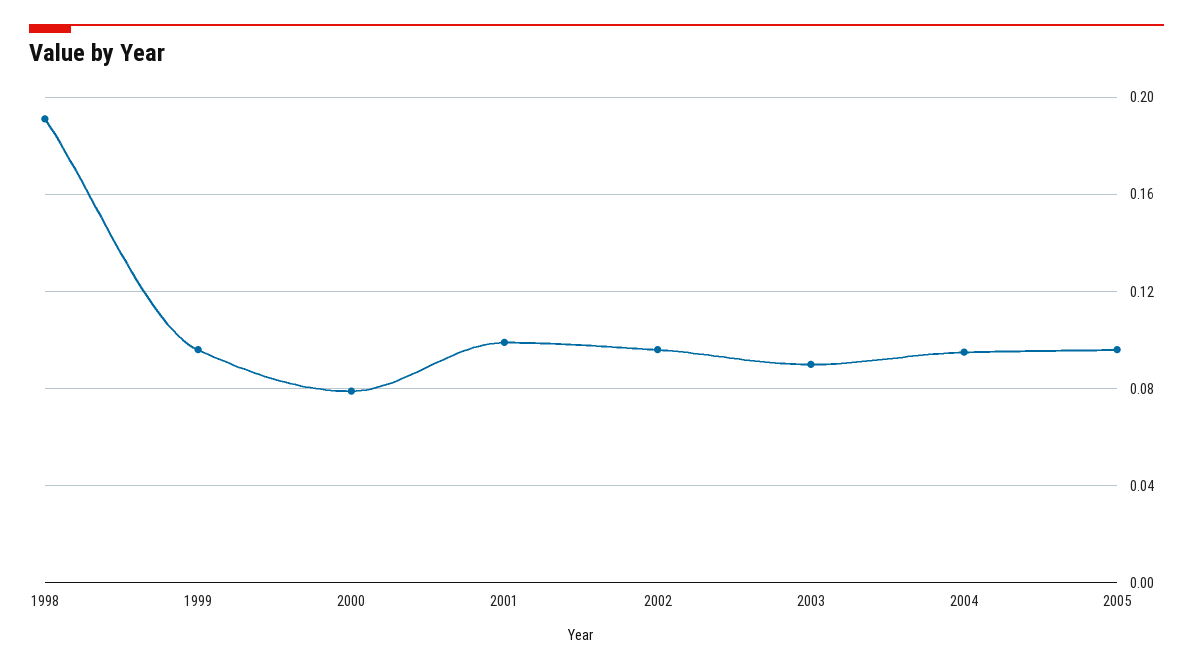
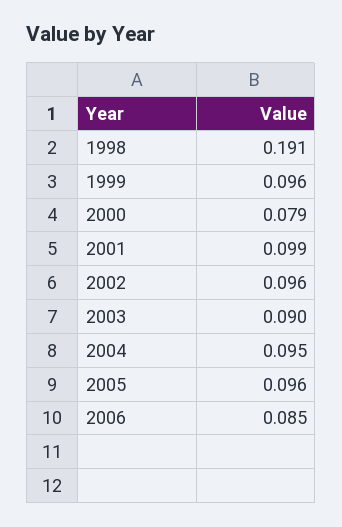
2006: none -> 0.085

